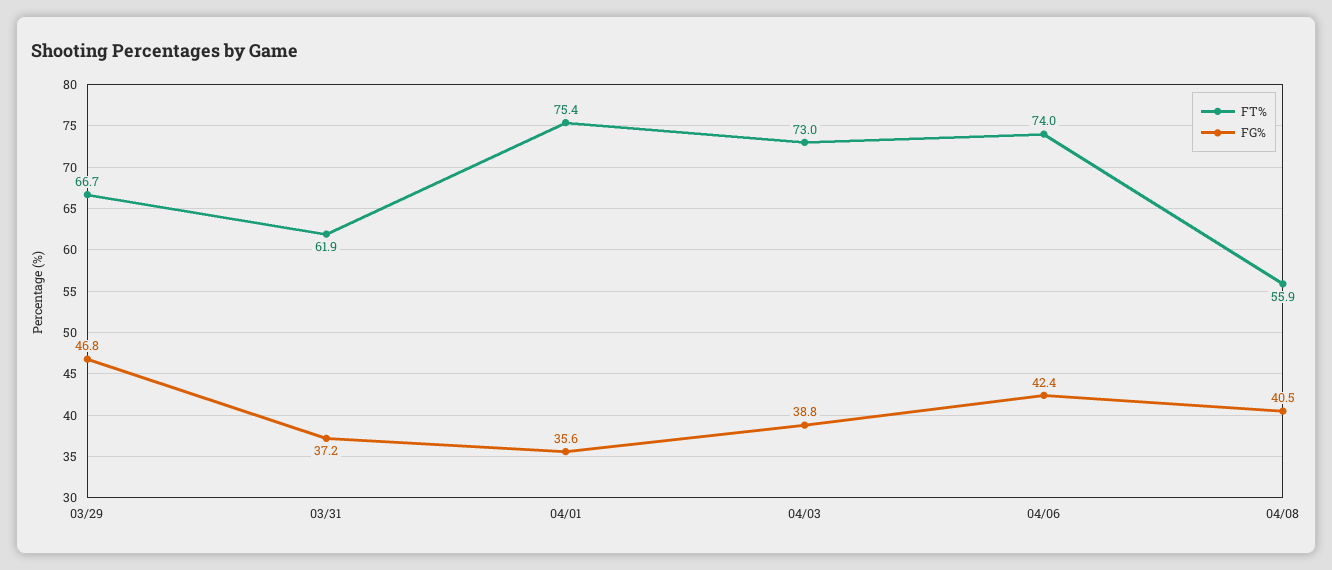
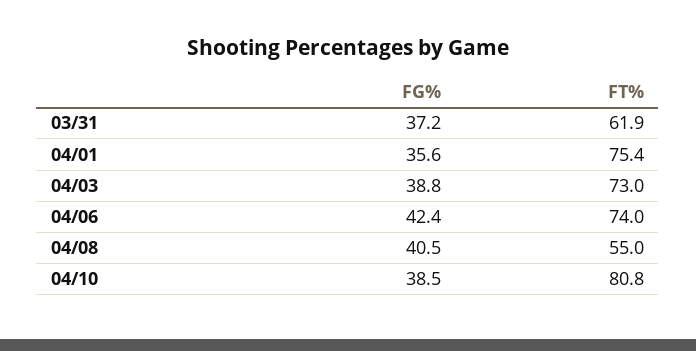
FT%, 03/29: 66.7 -> none
FG%, 03/29: 46.8 -> none
FT%, 04/08: 55.9 -> 55
FG%, 04/10: none -> 38.5
FT%, 04/10: none -> 80.8

